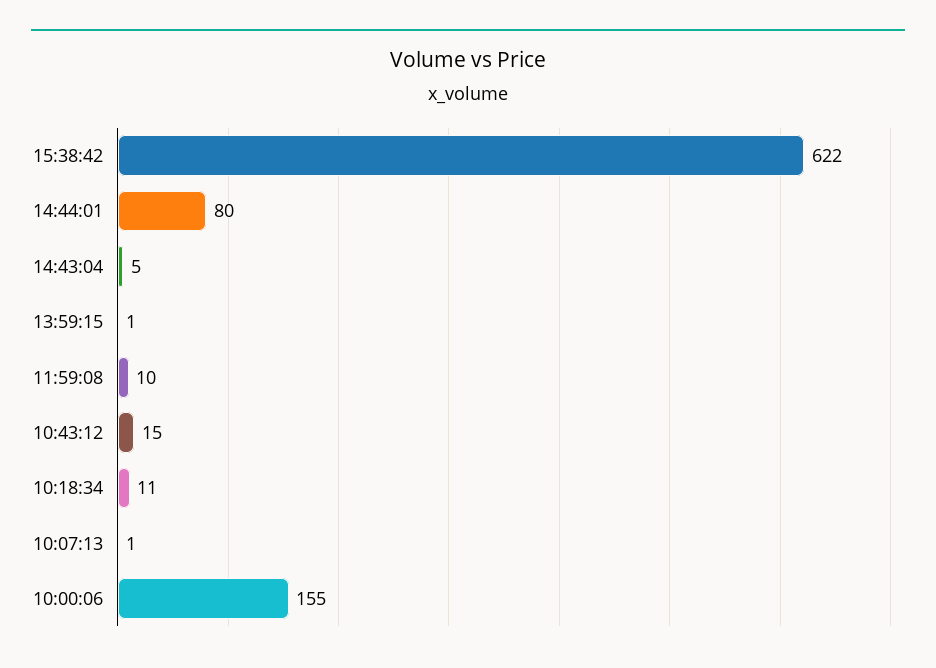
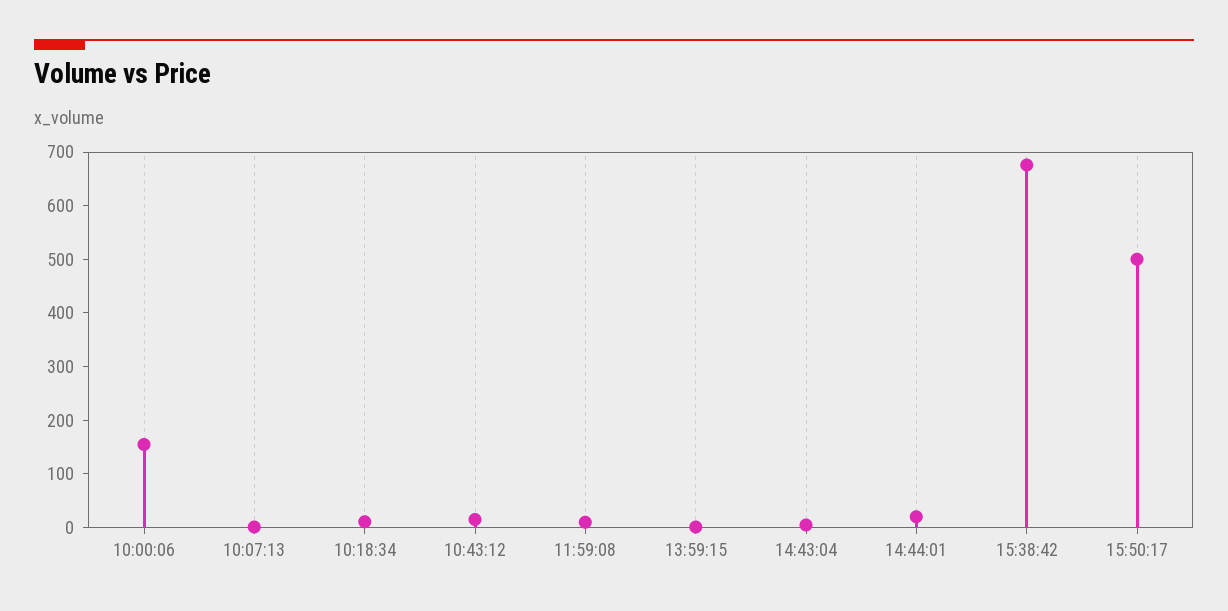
15:38:42: 622 -> 680
14:44:01: 80 -> 20
15:50:17: none -> 500

